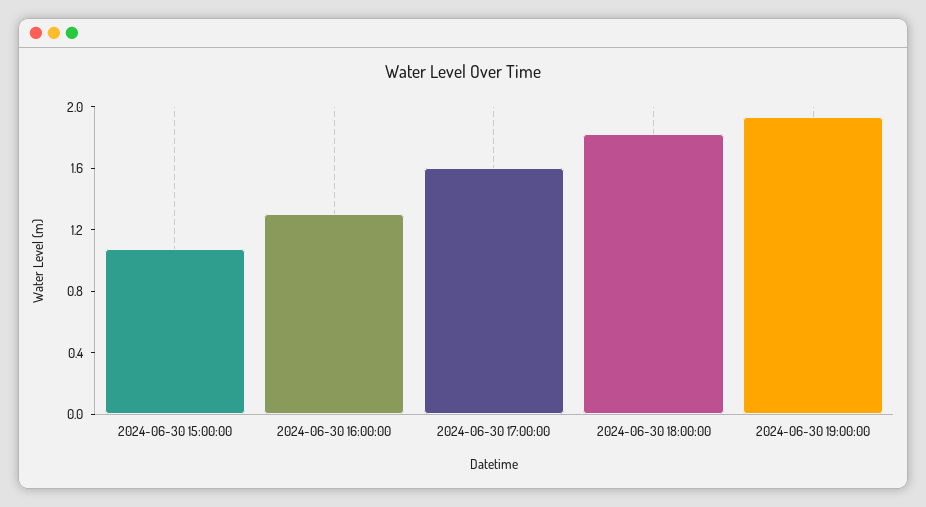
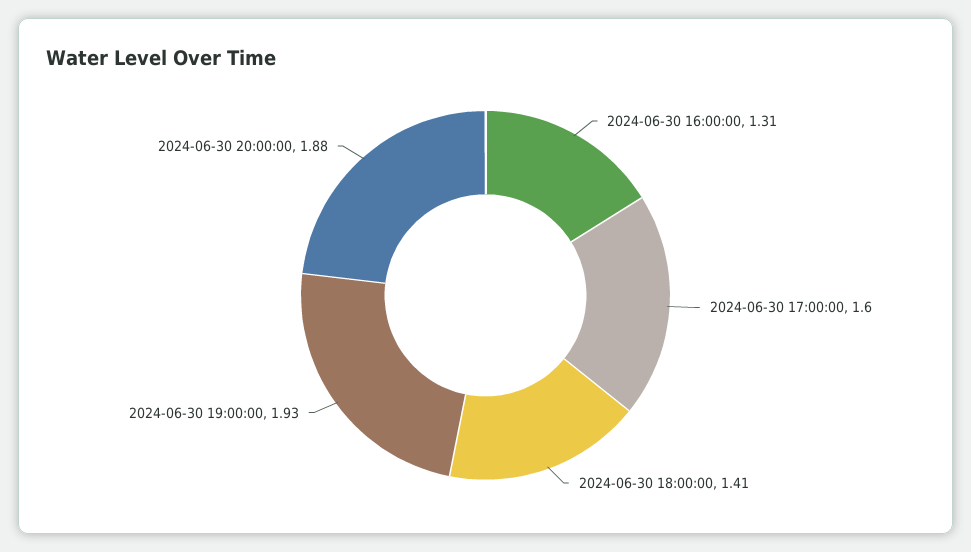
2024-06-30 15:00:00: 1.1 -> none
2024-06-30 18:00:00: 1.8 -> 1.41
2024-06-30 20:00:00: none -> 1.88

